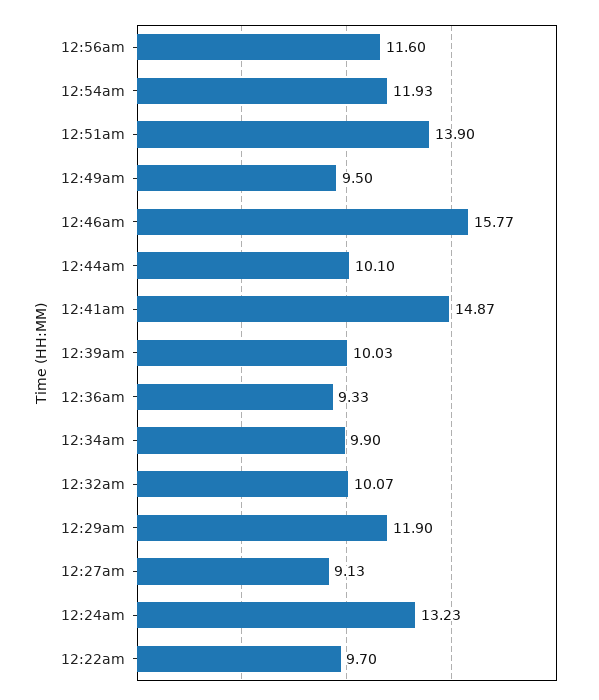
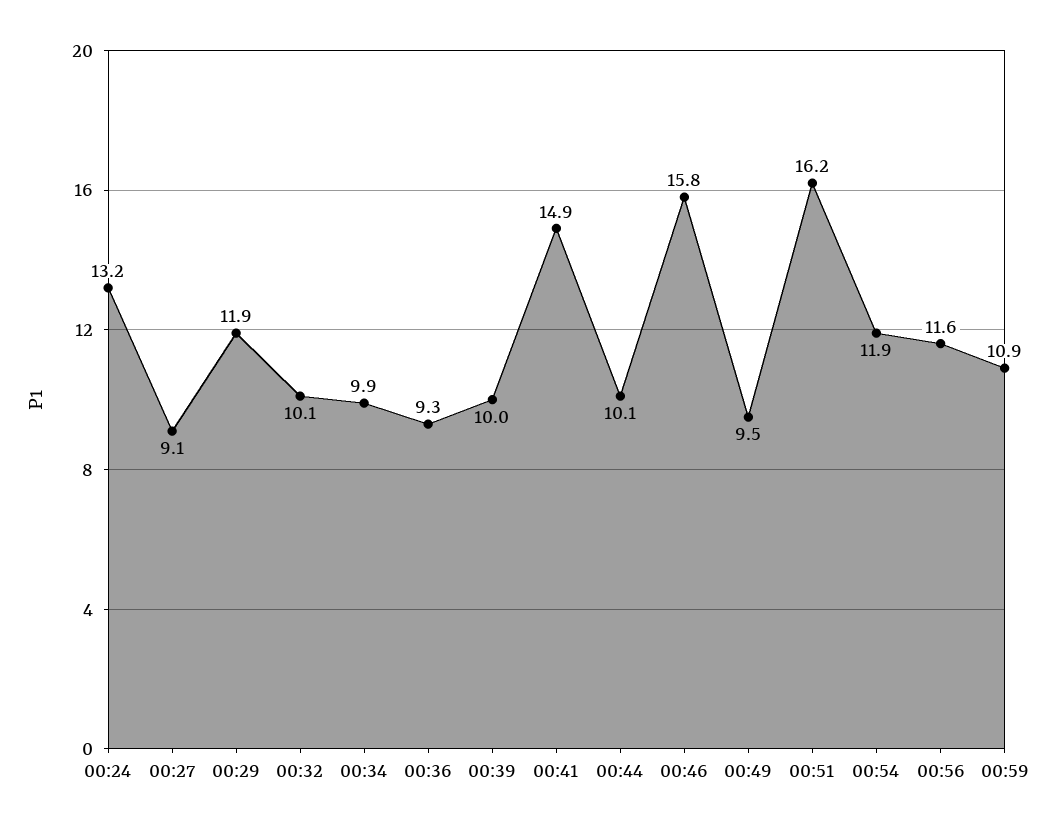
12:51am: 13.9 -> 16.2
12:22am: 9.7 -> none
00:59: none -> 10.9

